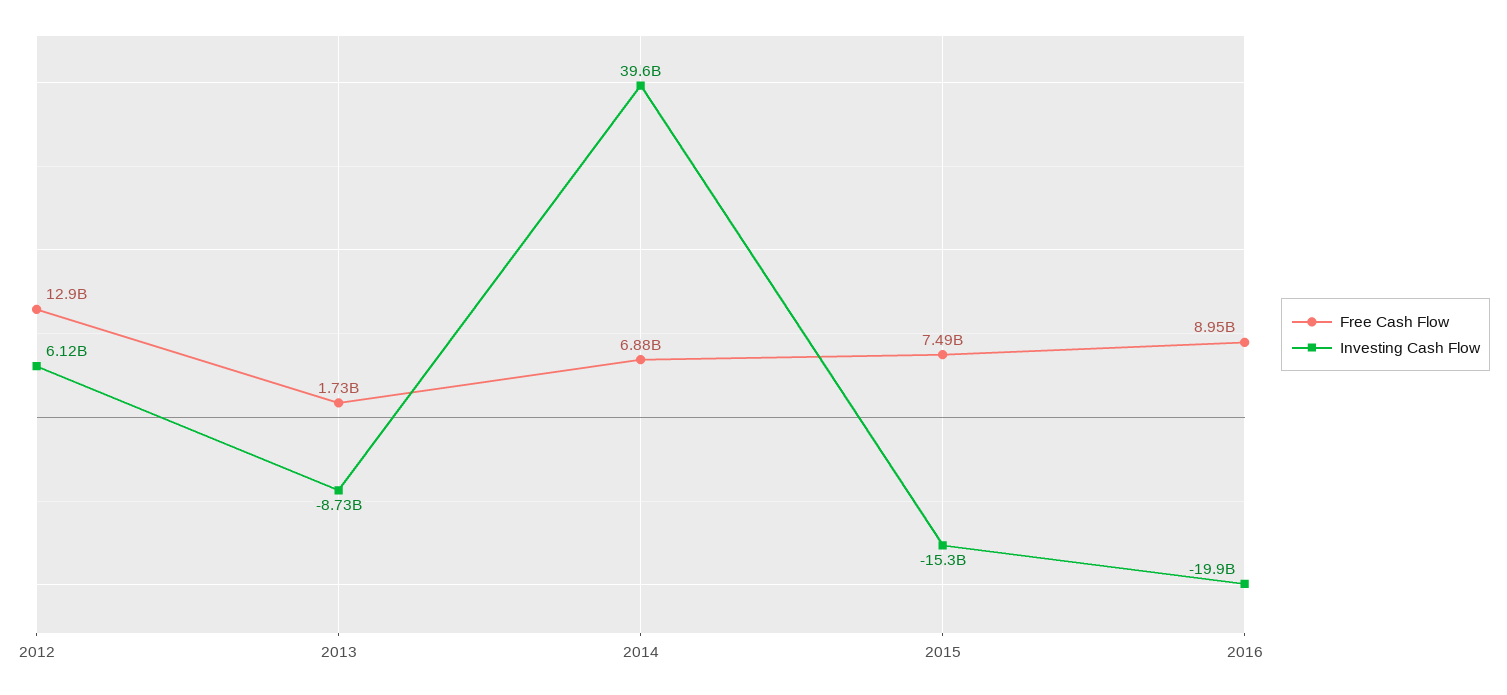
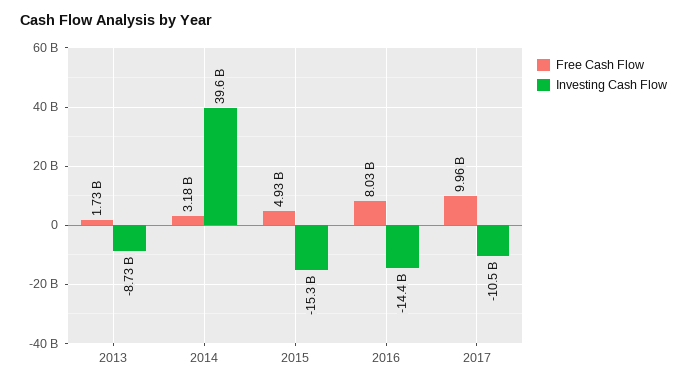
Free Cash Flow, 2012: 12900000000 -> none
Investing Cash Flow, 2012: 6120000000 -> none
Free Cash Flow, 2014: 6880000000 -> 3180000000
Free Cash Flow, 2015: 7490000000 -> 4930000000
Free Cash Flow, 2016: 8950000000 -> 8030000000
Investing Cash Flow, 2016: -19900000000 -> -14400000000
Free Cash Flow, 2017: none -> 9960000000
Investing Cash Flow, 2017: none -> -10500000000

